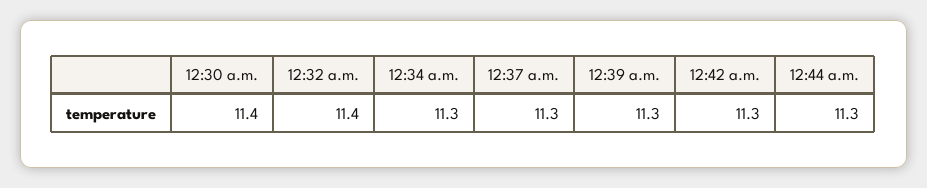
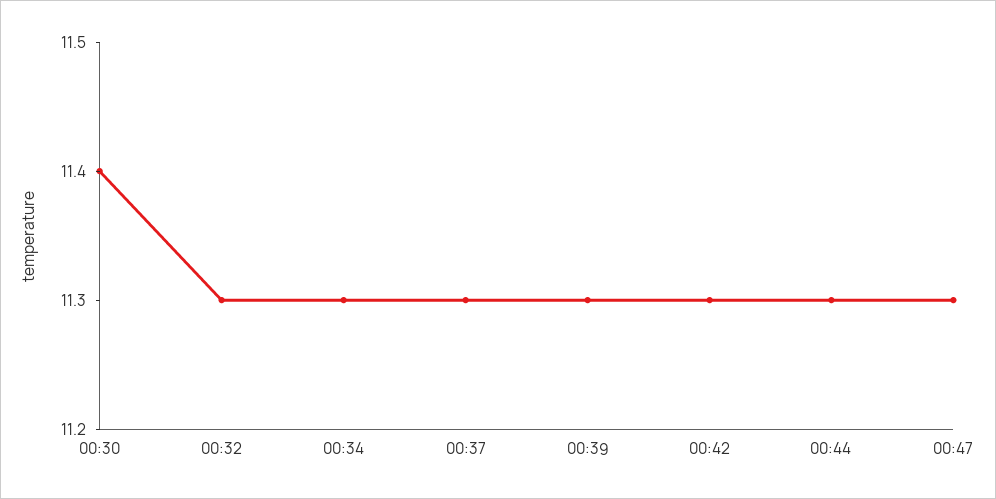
12:32 a.m.: 11.4 -> 11.3
00:47: none -> 11.3

